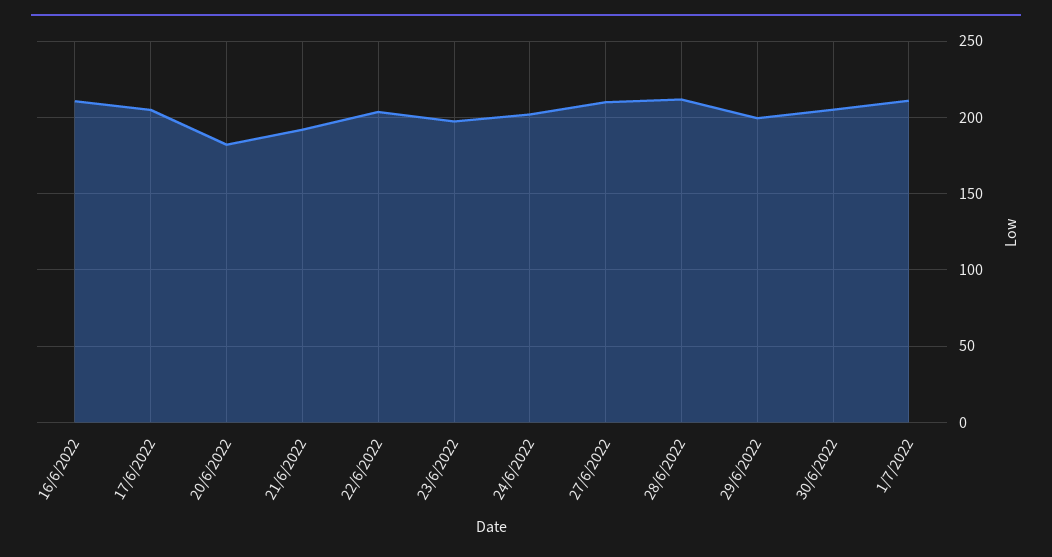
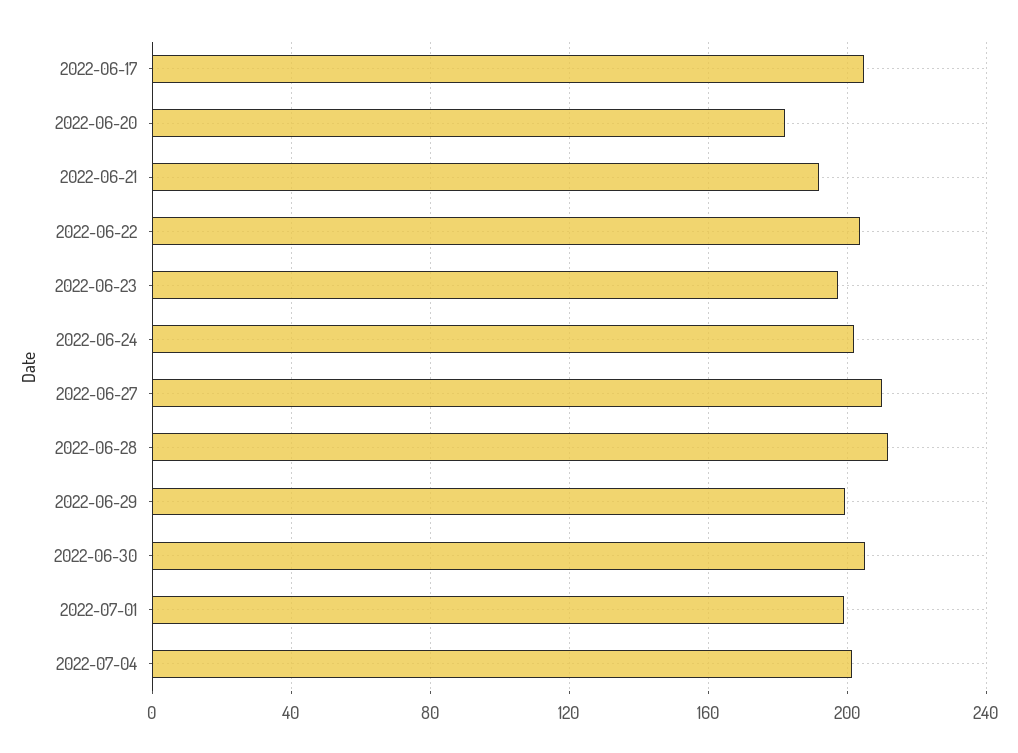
16/6/2022: 210 -> none
1/7/2022: 210 -> 200
2022-07-04: none -> 200

